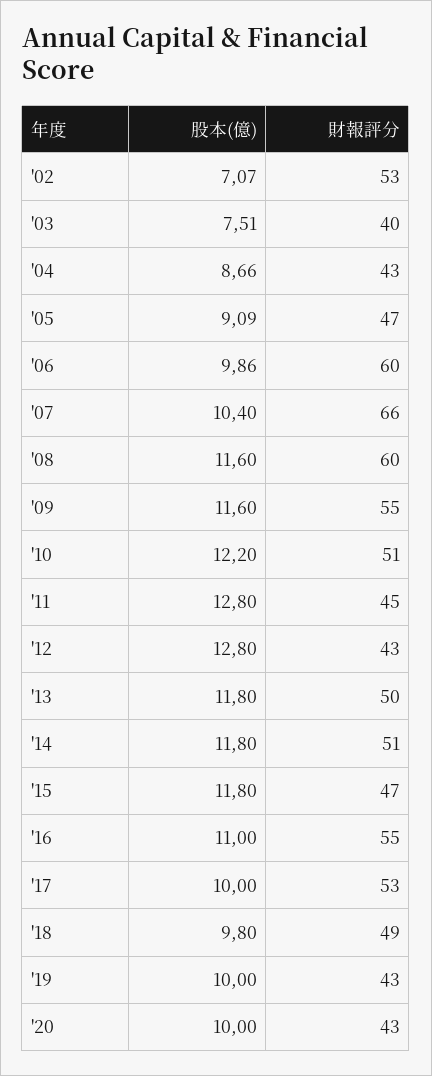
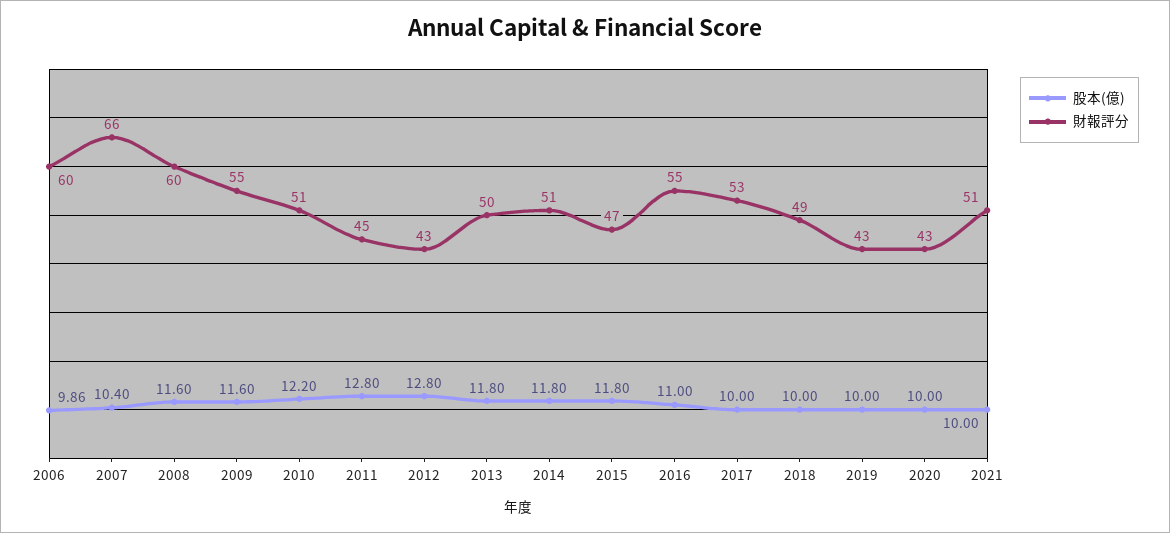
股本(億), '02: 7.07 -> none
財報評分, '02: 53 -> none
股本(億), '03: 7.51 -> none
財報評分, '03: 40 -> none
股本(億), '04: 8.66 -> none
財報評分, '04: 43 -> none
股本(億), '05: 9.09 -> none
財報評分, '05: 47 -> none
股本(億), '18: 9.8 -> 10
股本(億), 2021: none -> 10
財報評分, 2021: none -> 51

